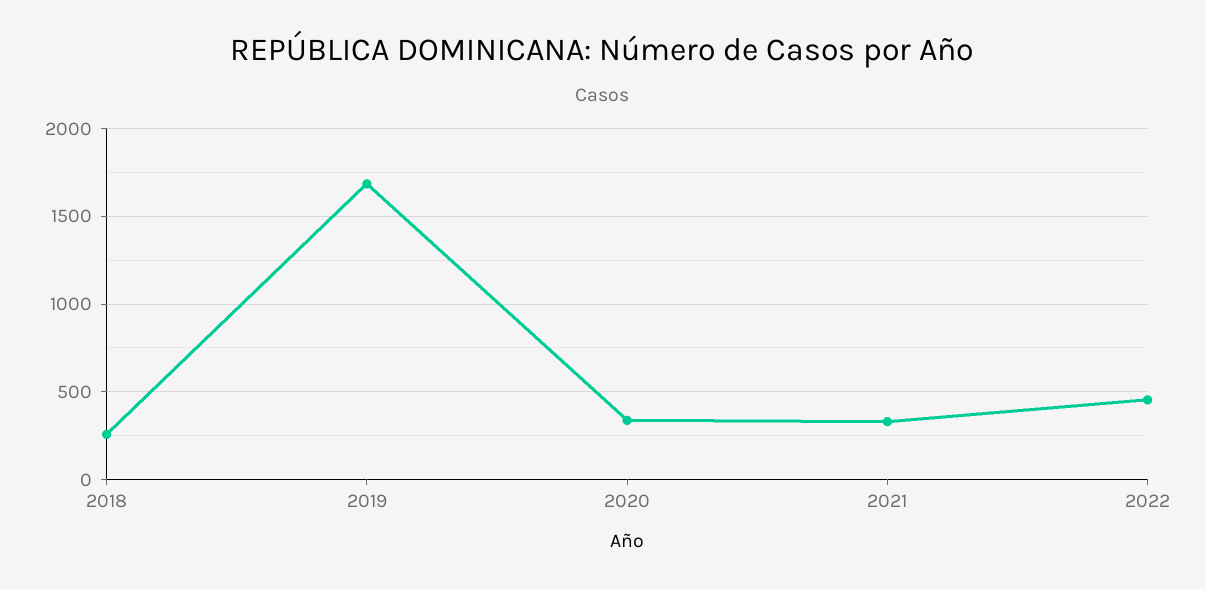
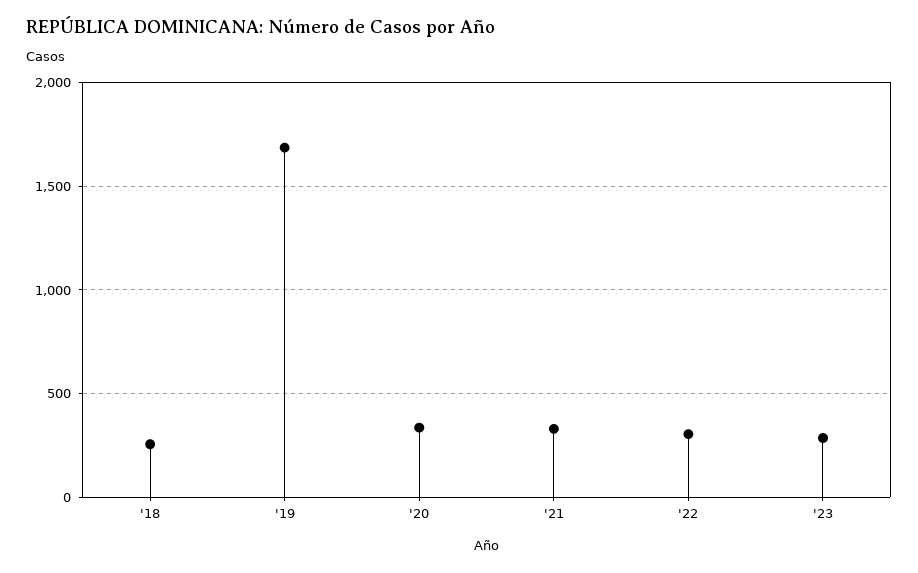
2022: 450 -> 300
'23: none -> 300

